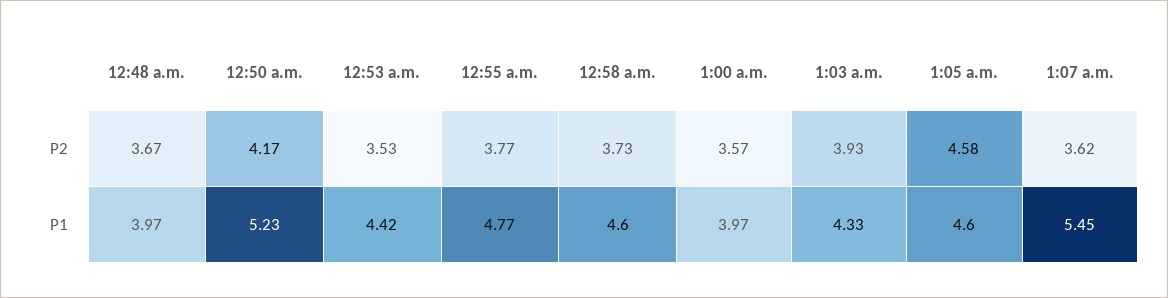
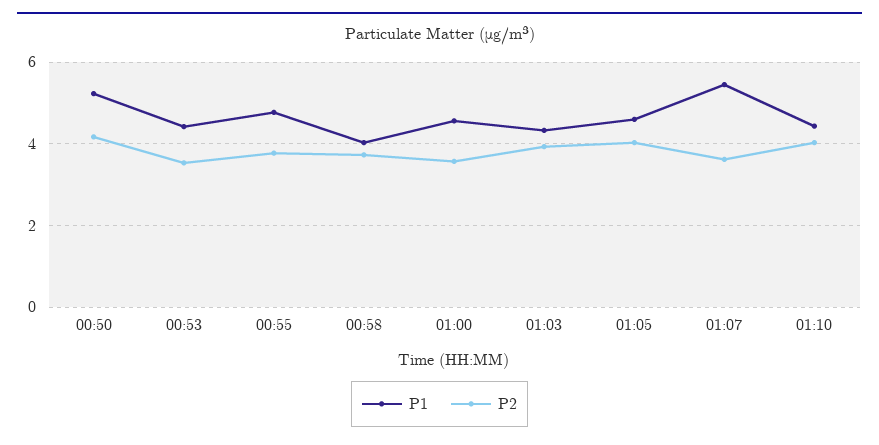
P2, 12:48 a.m.: 3.67 -> none
P2, 1:05 a.m.: 4.58 -> 4
P1, 12:48 a.m.: 3.97 -> none
P1, 12:58 a.m.: 4.6 -> 4
P1, 1:00 a.m.: 3.97 -> 4.6
P1, 01:10: none -> 4.4
P2, 01:10: none -> 4

